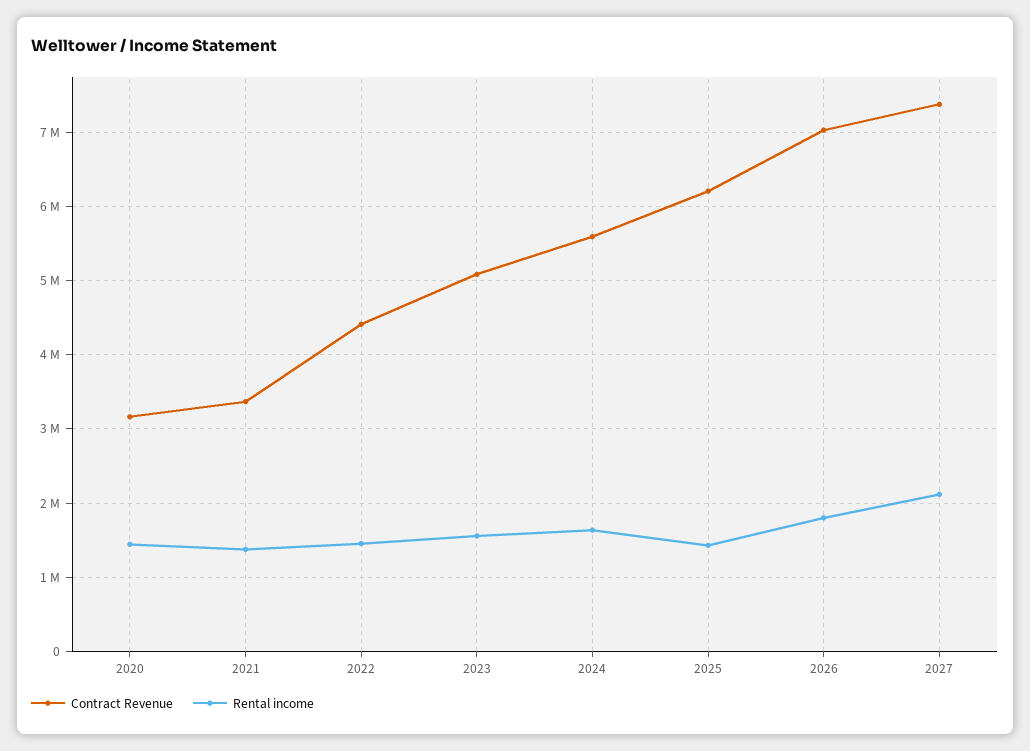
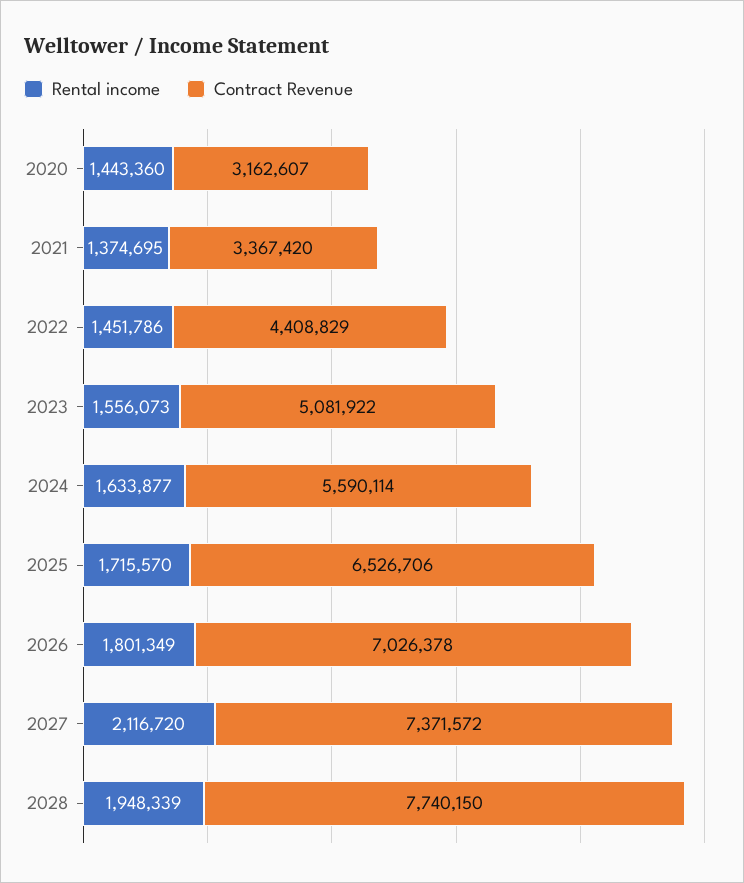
Contract Revenue, 2025: 6200000 -> 6526706
Rental income, 2025: 1400000 -> 1715570
Rental income, 2028: none -> 1948339
Contract Revenue, 2028: none -> 7740150

